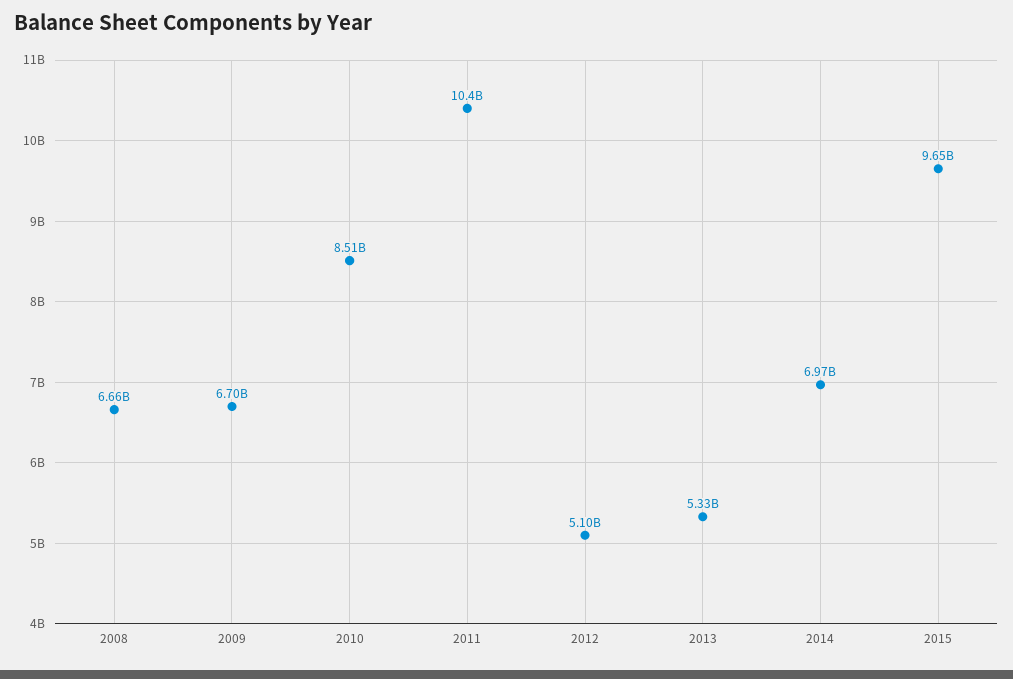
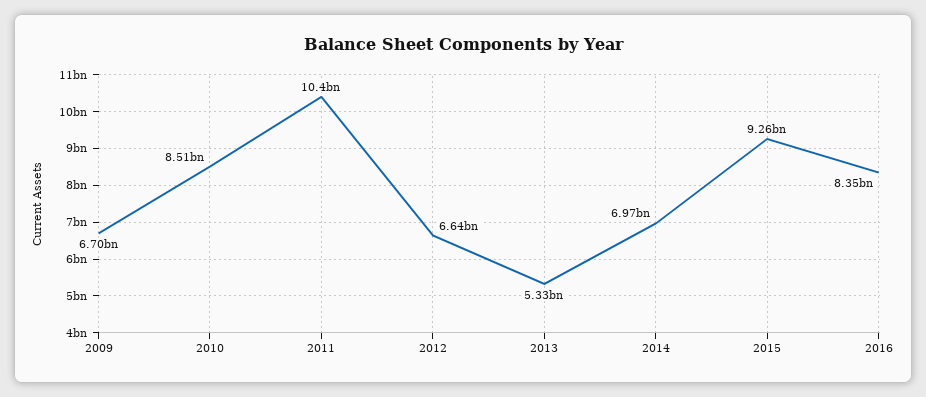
2008: 6660000000 -> none
2012: 5100000000 -> 6640000000
2015: 9650000000 -> 9260000000
2016: none -> 8350000000

